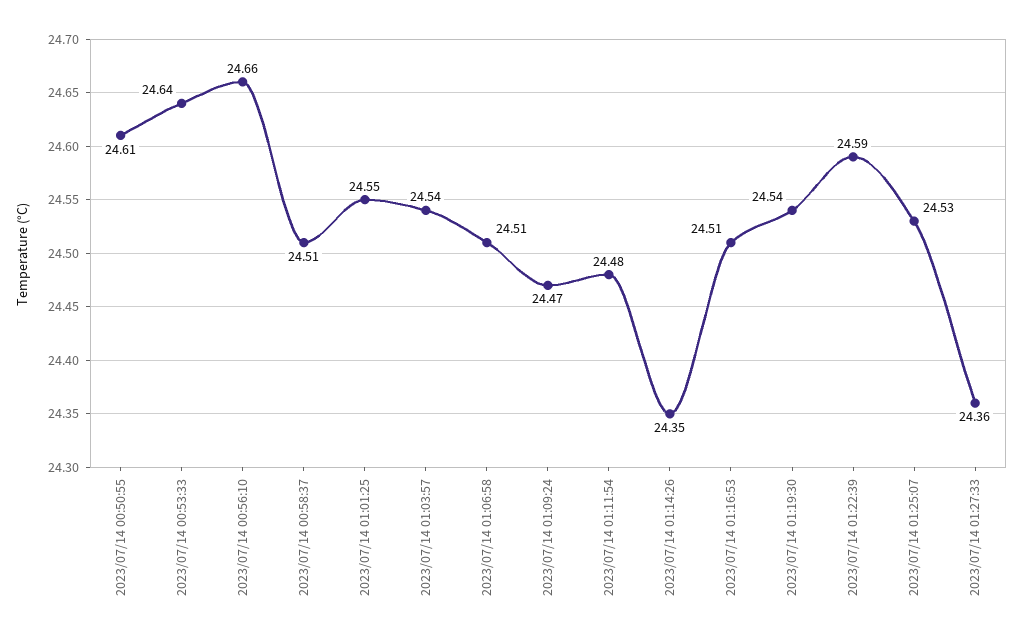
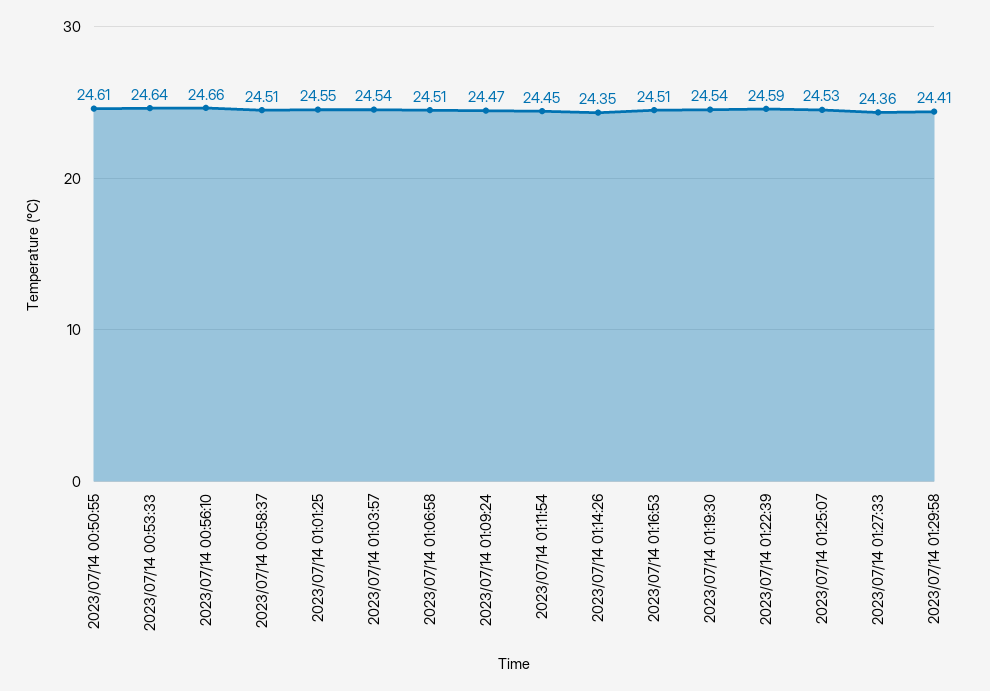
2023/07/14 01:11:54: 24.48 -> 24.45
2023/07/14 01:29:58: none -> 24.41

